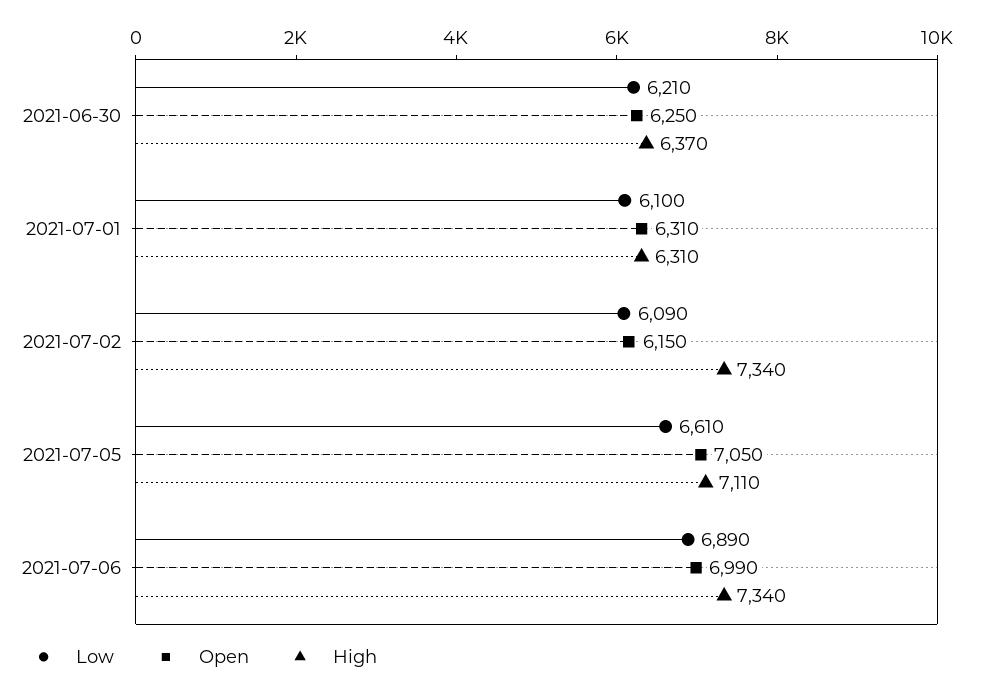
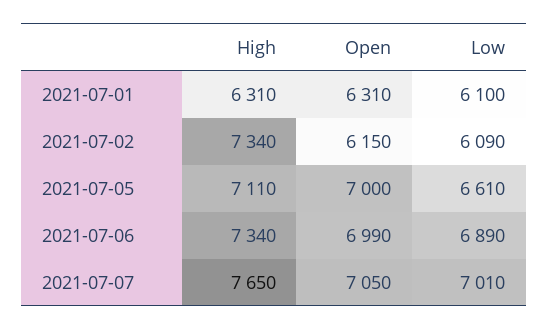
Low, 2021-06-30: 6210 -> none
Open, 2021-06-30: 6250 -> none
High, 2021-06-30: 6370 -> none
Open, 2021-07-05: 7050 -> 7000
High, 2021-07-07: none -> 7650
Open, 2021-07-07: none -> 7050
Low, 2021-07-07: none -> 7010

